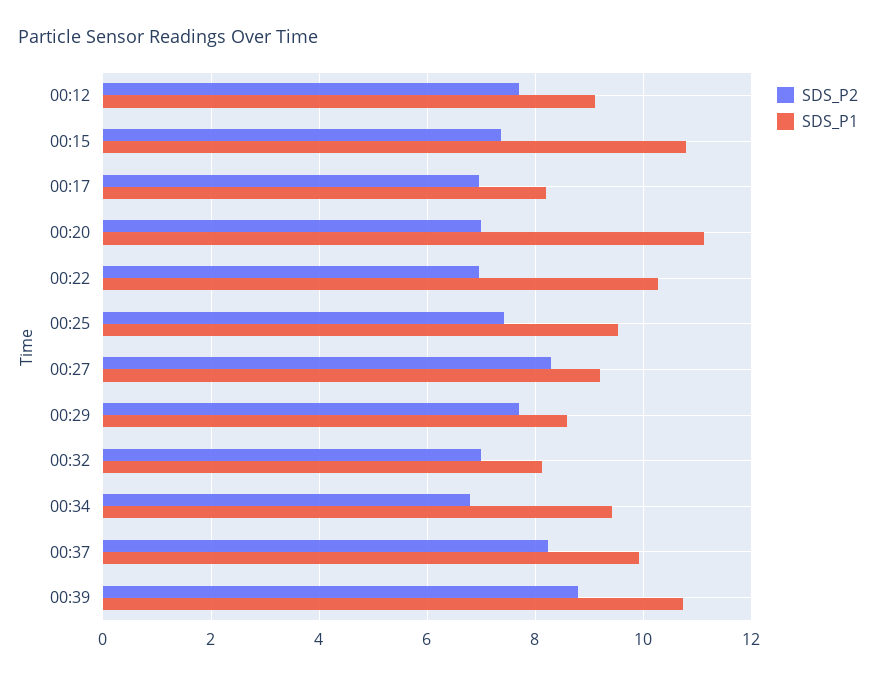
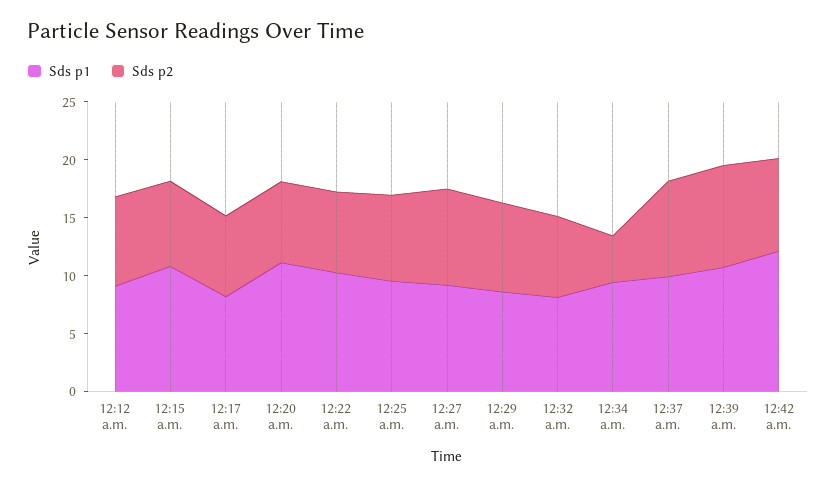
SDS_P2, 00:34: 6.8 -> 4
SDS_P1, 12:42 a.m.: none -> 12
SDS_P2, 12:42 a.m.: none -> 8

